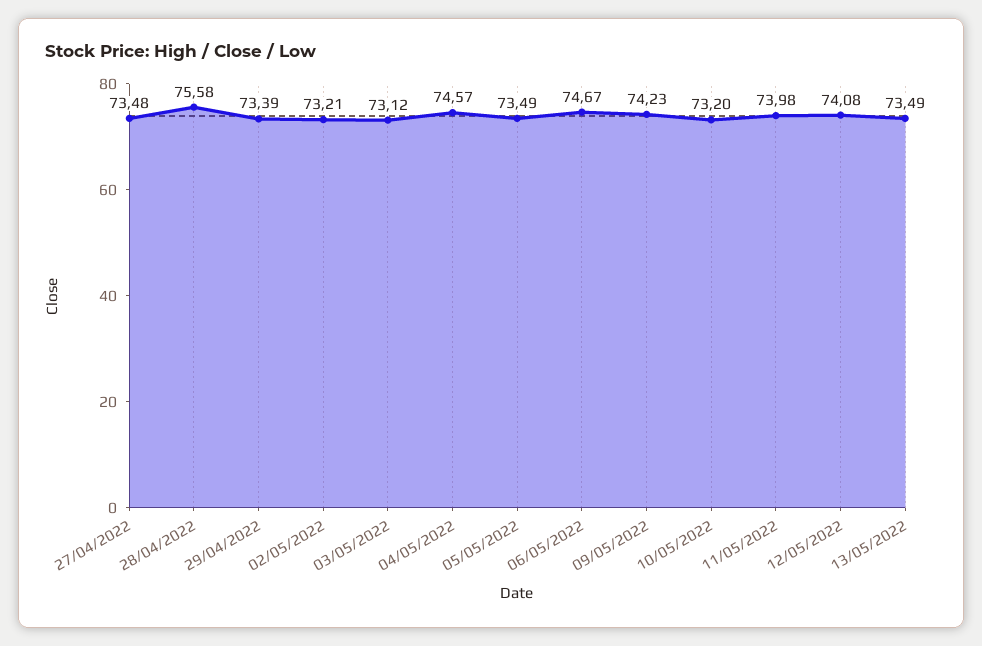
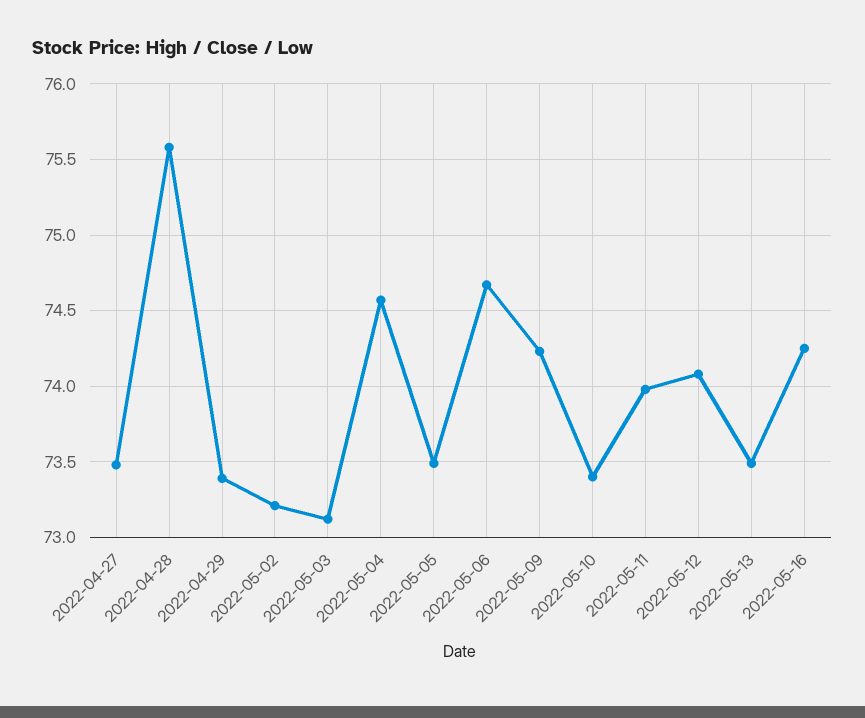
10/05/2022: 73.2 -> 73.4
2022-05-16: none -> 74.25

